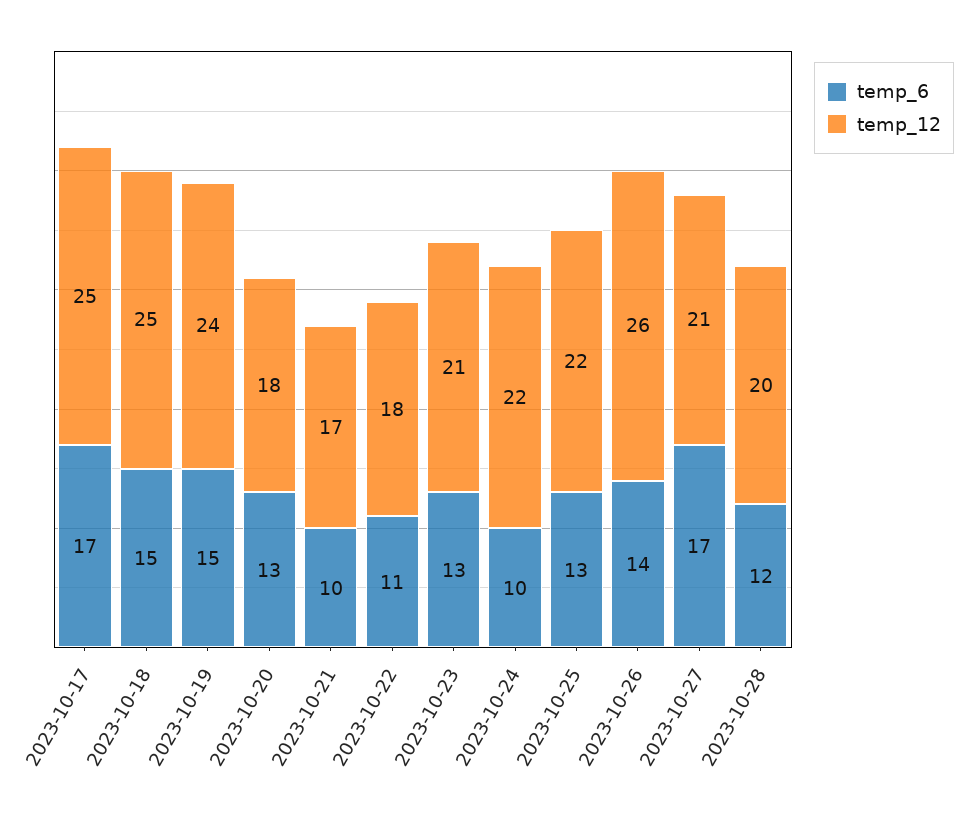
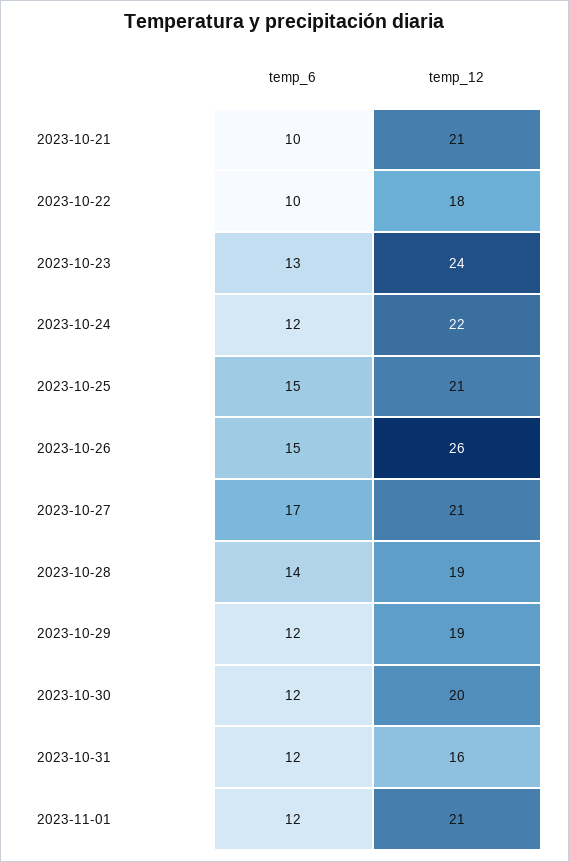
temp_6, 2023-10-17: 17 -> none
temp_12, 2023-10-17: 25 -> none
temp_6, 2023-10-18: 15 -> none
temp_12, 2023-10-18: 25 -> none
temp_6, 2023-10-19: 15 -> none
temp_12, 2023-10-19: 24 -> none
temp_6, 2023-10-20: 13 -> none
temp_12, 2023-10-20: 18 -> none
temp_12, 2023-10-21: 17 -> 21
temp_6, 2023-10-22: 11 -> 10
temp_12, 2023-10-23: 21 -> 24
temp_6, 2023-10-24: 10 -> 12
temp_6, 2023-10-25: 13 -> 15
temp_12, 2023-10-25: 22 -> 21
temp_6, 2023-10-26: 14 -> 15
temp_6, 2023-10-28: 12 -> 14
temp_12, 2023-10-28: 20 -> 19
temp_6, 2023-10-29: none -> 12
temp_12, 2023-10-29: none -> 19
temp_6, 2023-10-30: none -> 12
temp_12, 2023-10-30: none -> 20
temp_6, 2023-10-31: none -> 12
temp_12, 2023-10-31: none -> 16
temp_6, 2023-11-01: none -> 12
temp_12, 2023-11-01: none -> 21

